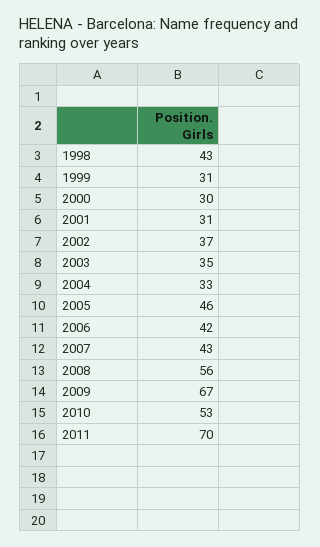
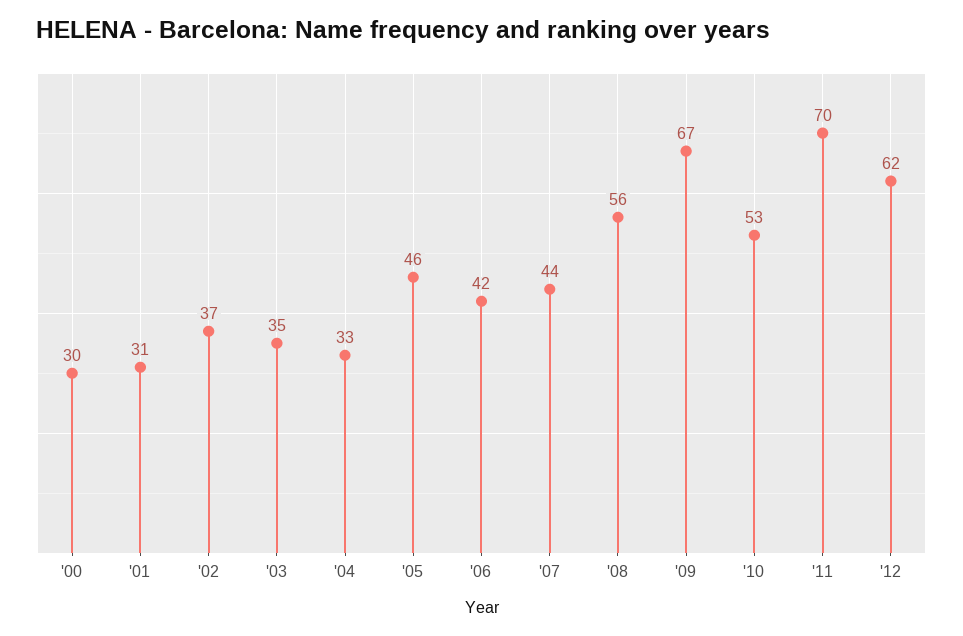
1998: 43 -> none
1999: 31 -> none
2007: 43 -> 44
'12: none -> 62

